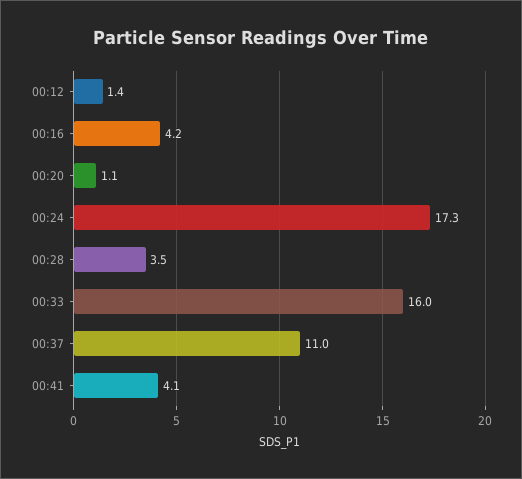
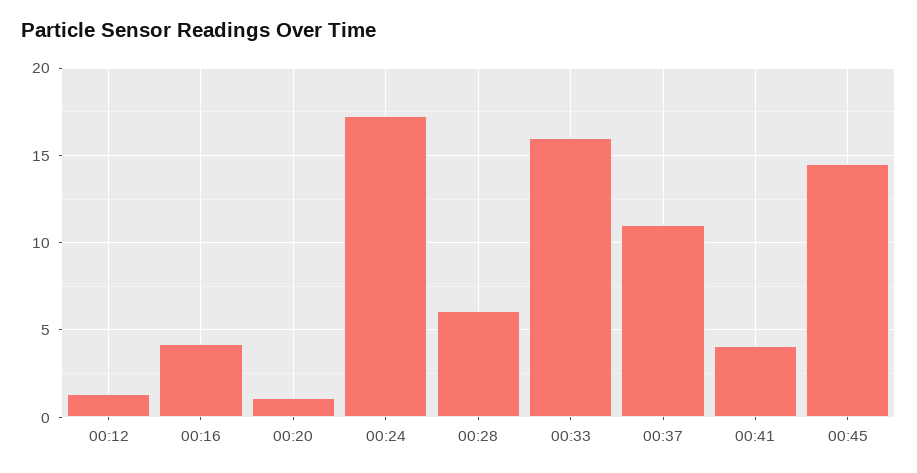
00:28: 3.5 -> 6
00:45: none -> 14.5

